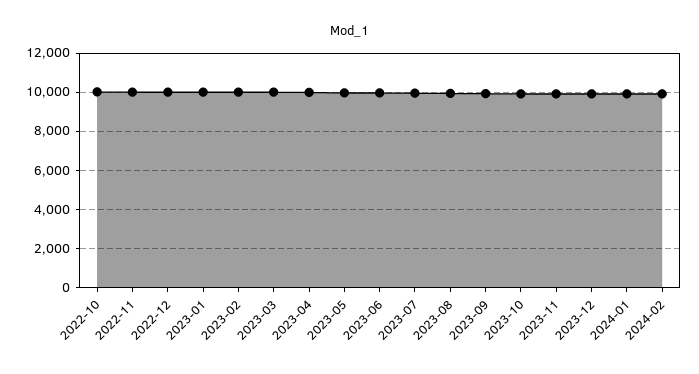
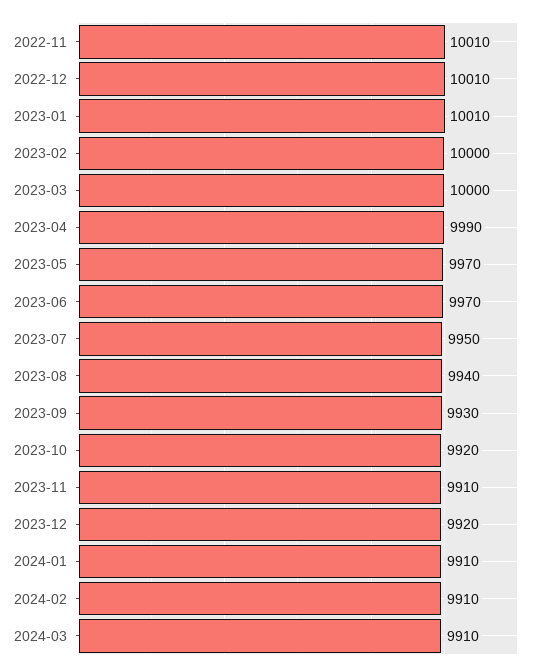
2022-10: 10000 -> none
2024-03: none -> 9910

